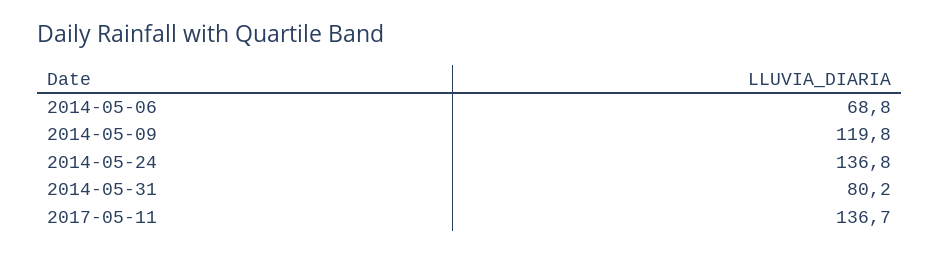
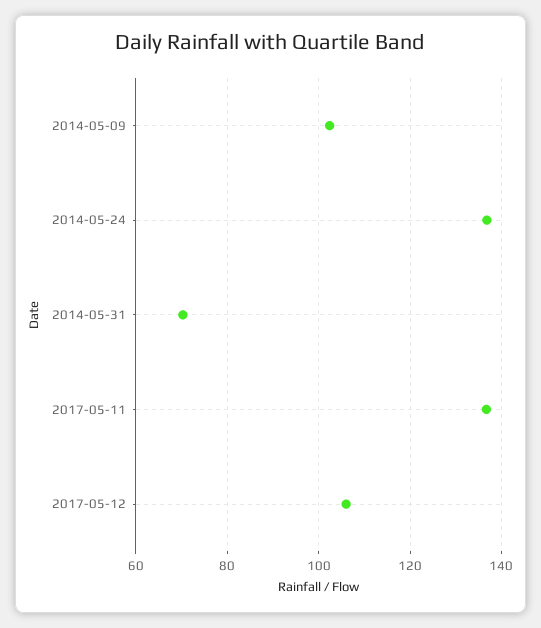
2014-05-06: 68.8 -> none
2014-05-09: 119.8 -> 102
2014-05-31: 80.2 -> 70
2017-05-12: none -> 106

